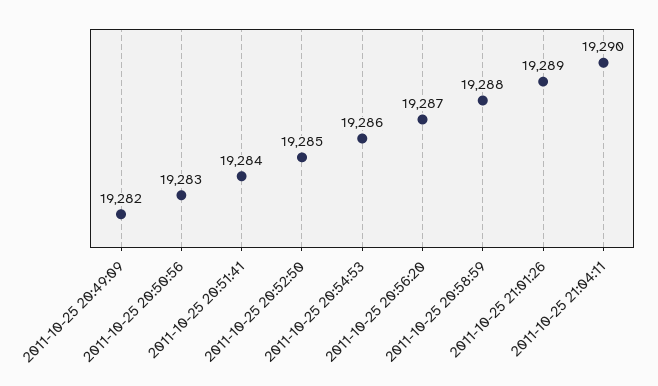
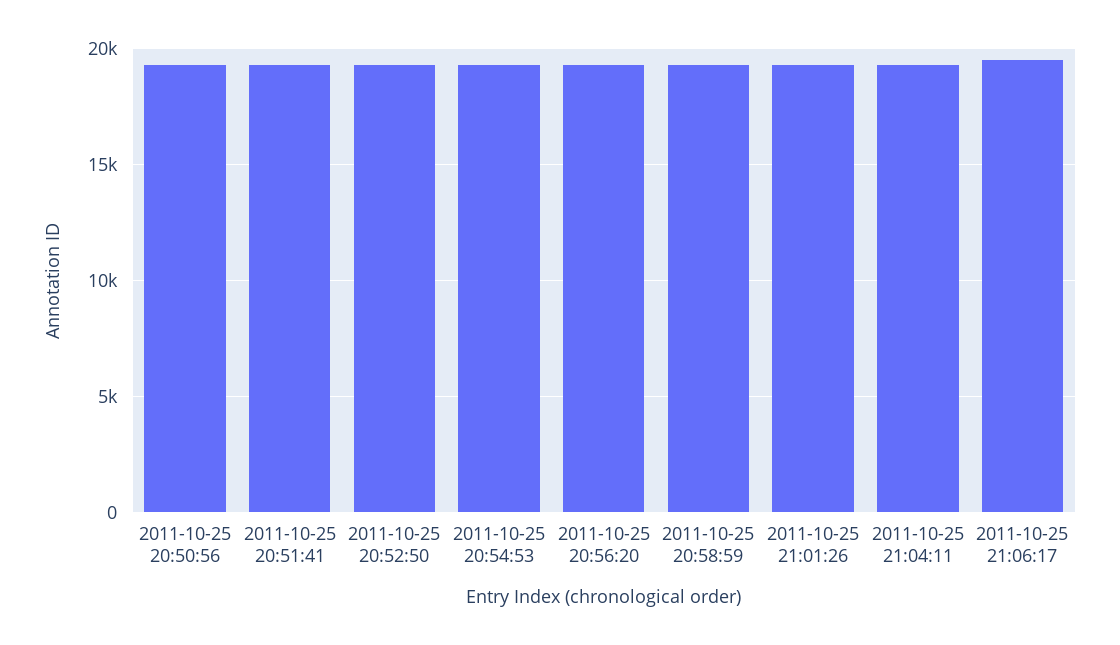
2011-10-25 20:49:09: 19282 -> none
2011-10-25 21:06:17: none -> 19500

